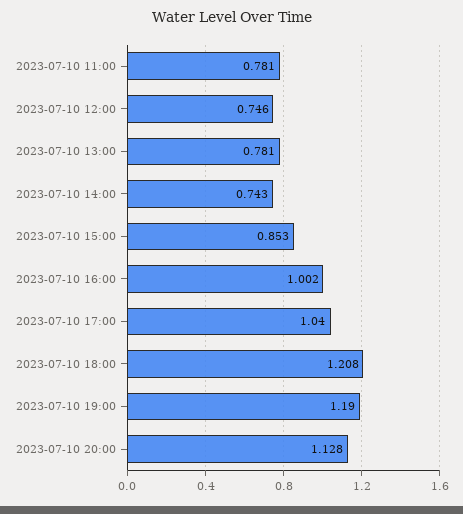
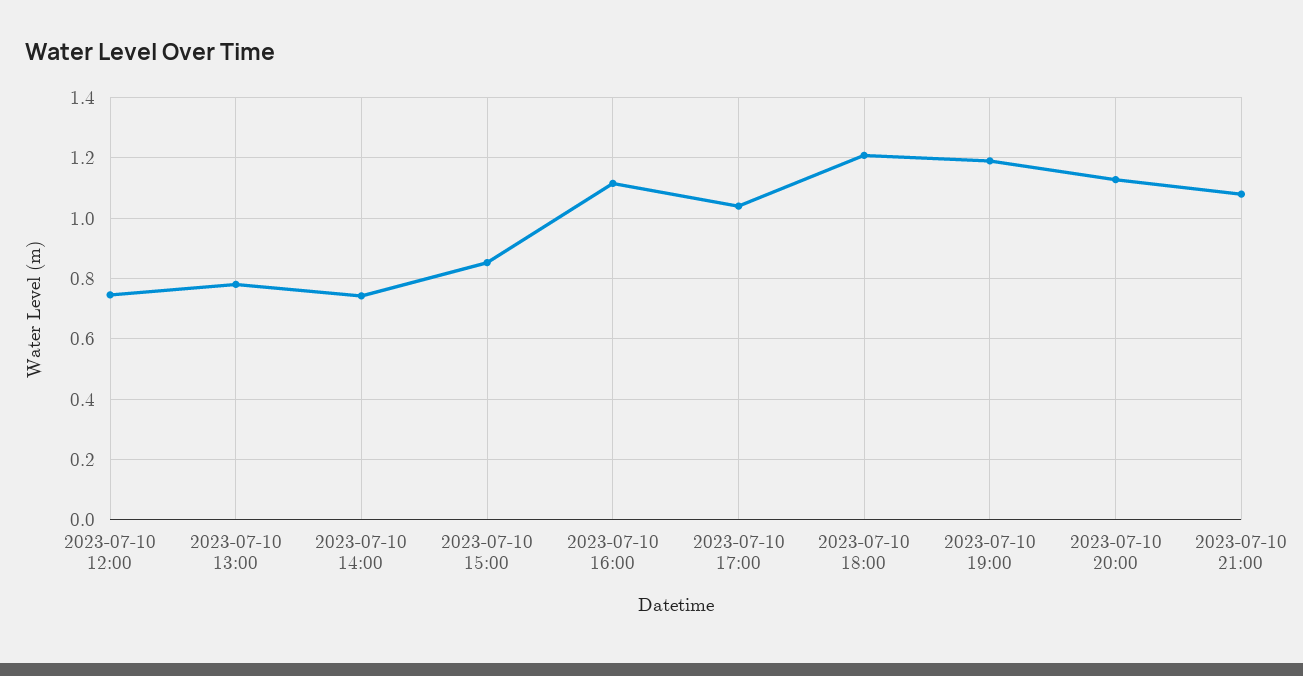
2023-07-10 11:00: 0.781 -> none
2023-07-10 16:00: 1.002 -> 1.12
2023-07-10 21:00: none -> 1.08

